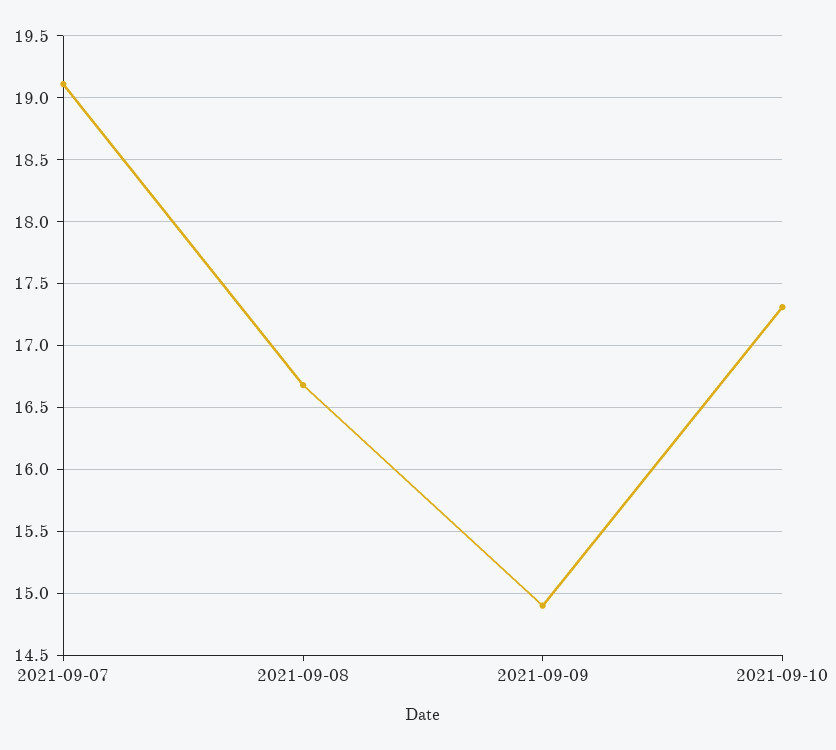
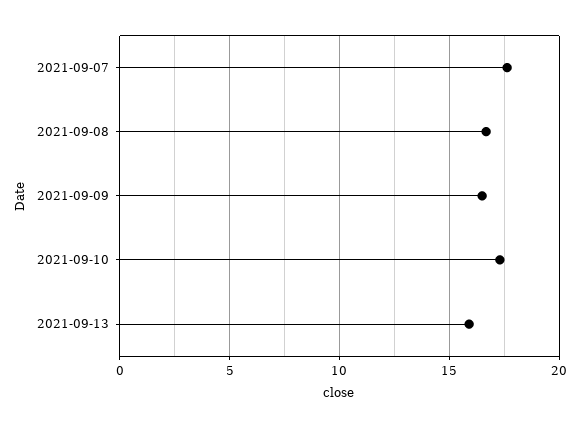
2021-09-07: 19.1 -> 17.5
2021-09-09: 14.9 -> 16.5
2021-09-13: none -> 16

